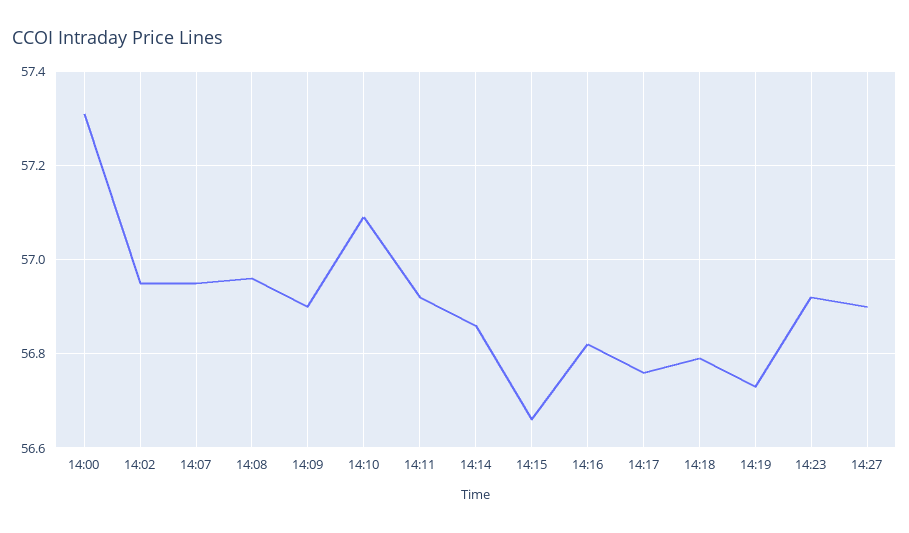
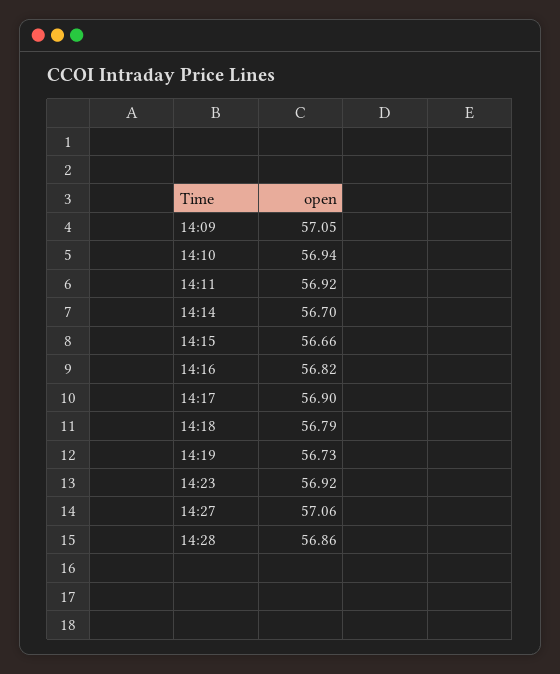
14:00: 57.3 -> none
14:02: 56.95 -> none
14:07: 56.95 -> none
14:08: 56.95 -> none
14:09: 56.9 -> 57.05
14:10: 57.1 -> 56.94
14:14: 56.85 -> 56.7
14:17: 56.75 -> 56.9
14:27: 56.9 -> 57.06
14:28: none -> 56.86

